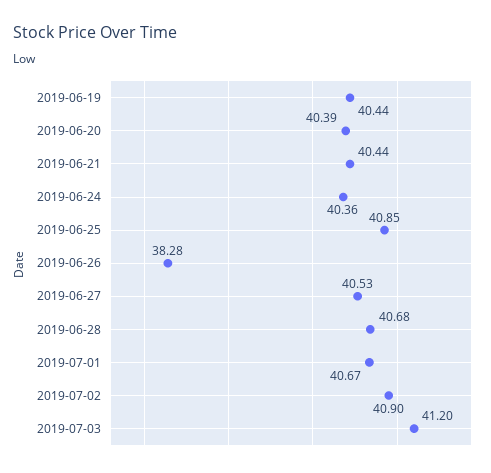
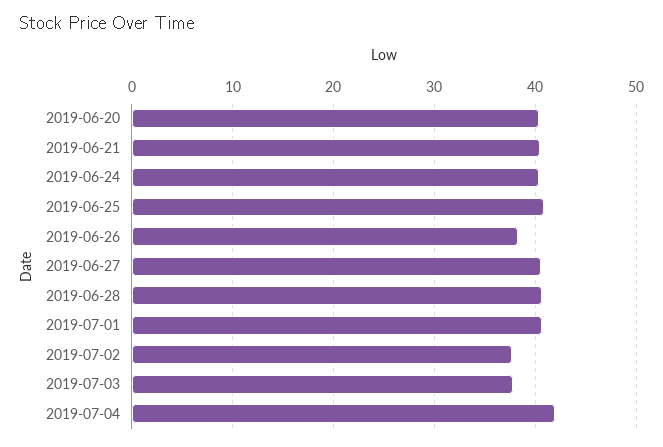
2019-06-19: 40.44 -> none
2019-07-02: 40.9 -> 38
2019-07-03: 41.2 -> 38
2019-07-04: none -> 42

